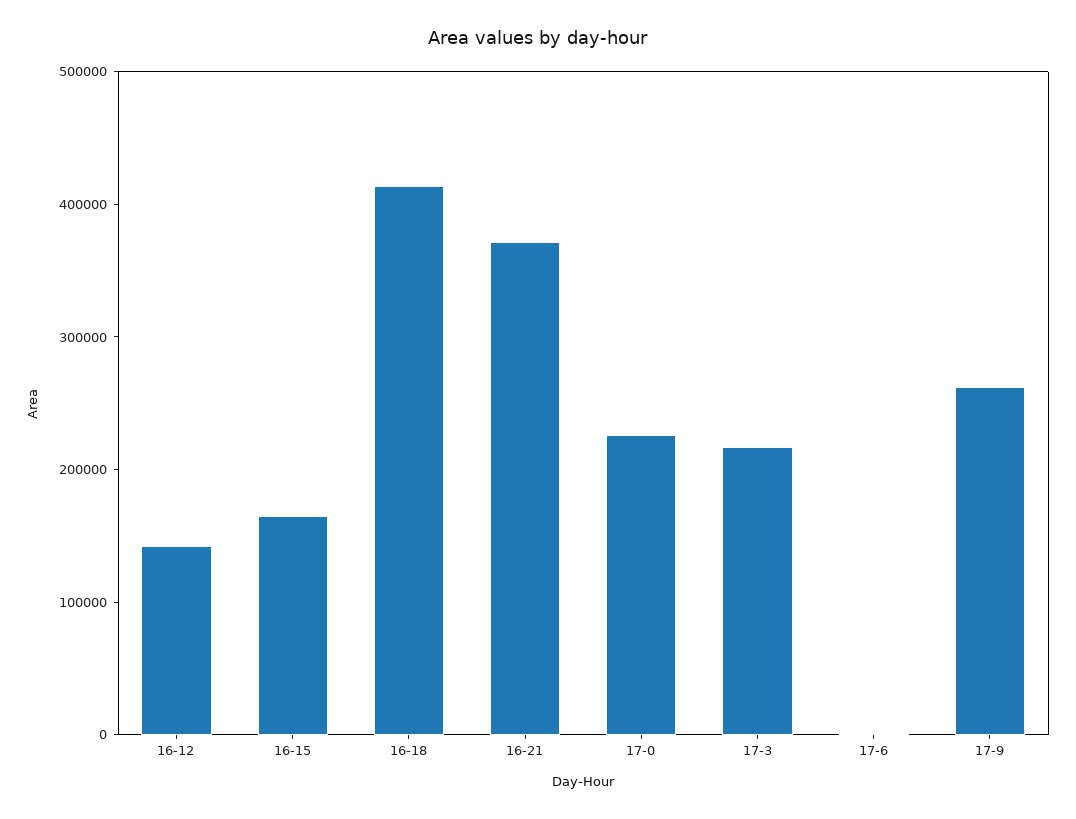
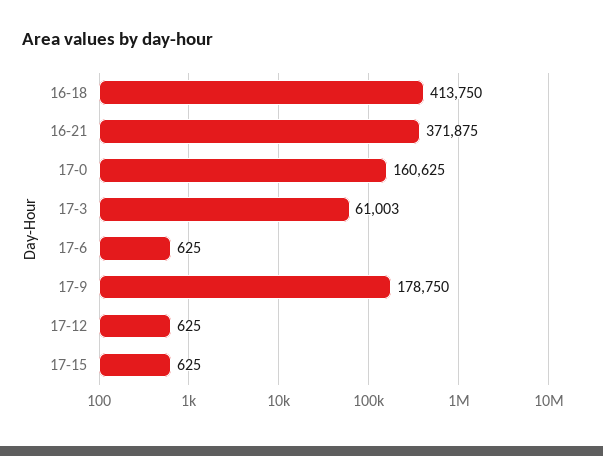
16-12: 140000 -> none
16-15: 160000 -> none
17-0: 220000 -> 160625
17-3: 220000 -> 61003
17-9: 260000 -> 178750
17-12: none -> 625
17-15: none -> 625

